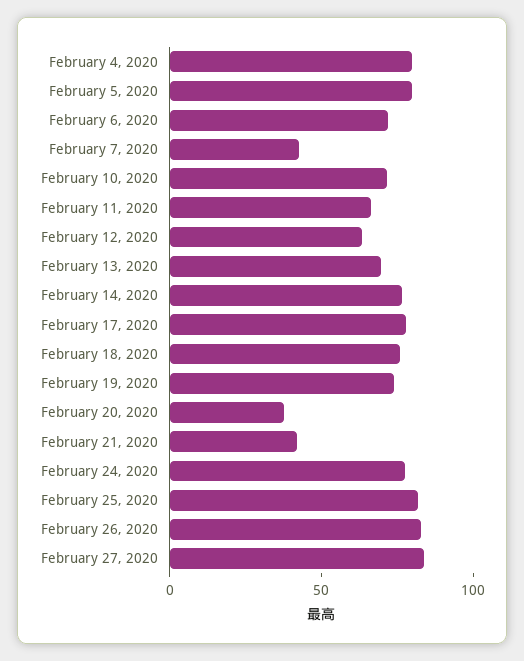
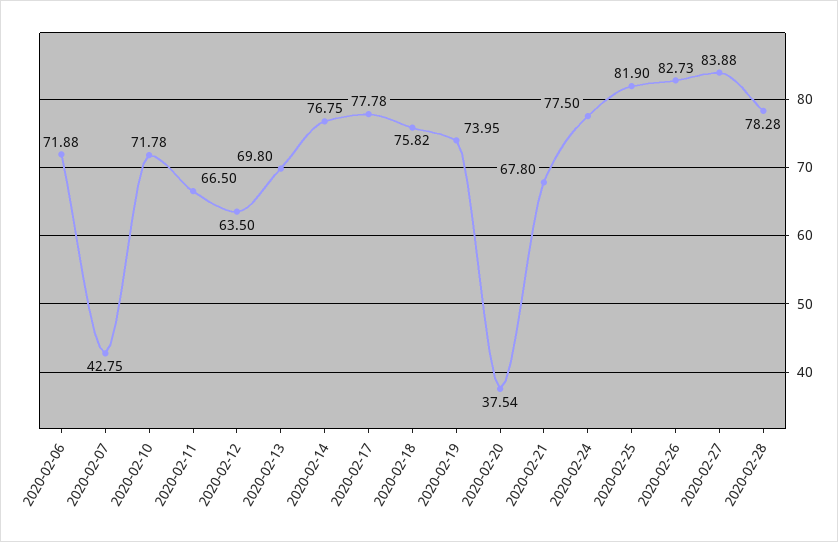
February 4, 2020: 80 -> none
February 5, 2020: 80 -> none
February 21, 2020: 40 -> 67.8
2020-02-28: none -> 78.28

